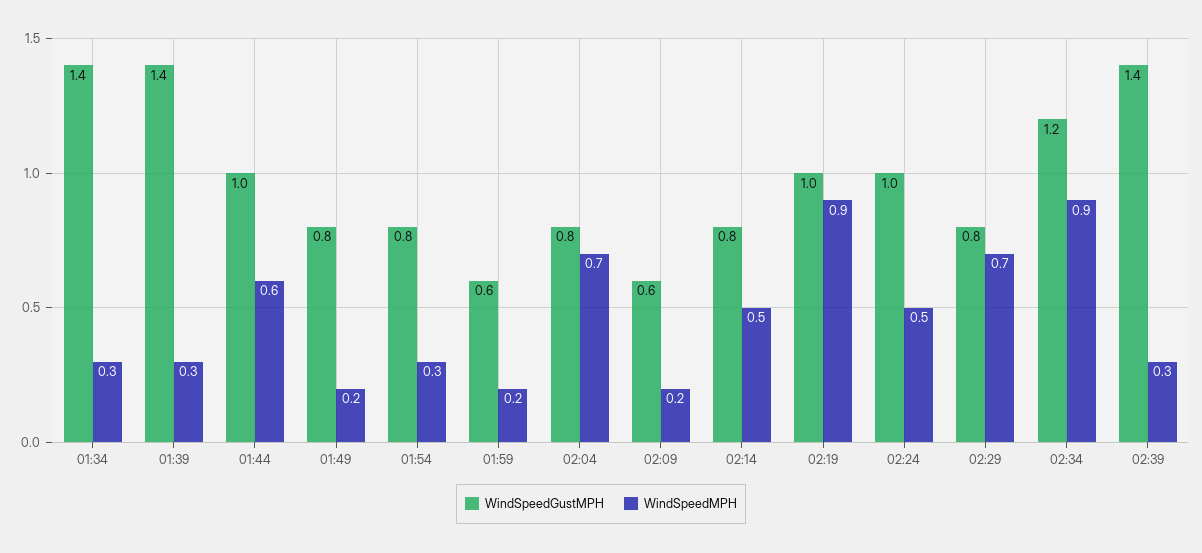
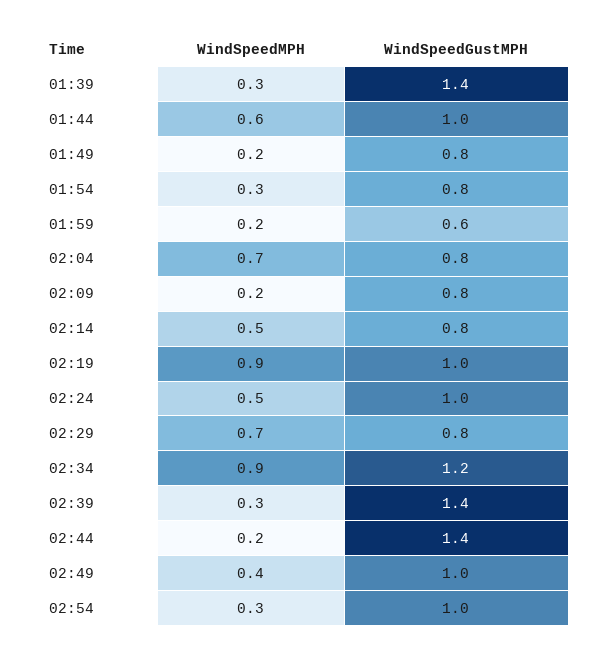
WindSpeedGustMPH, 01:34: 1.4 -> none
WindSpeedMPH, 01:34: 0.3 -> none
WindSpeedGustMPH, 02:09: 0.6 -> 0.8
WindSpeedMPH, 02:44: none -> 0.2
WindSpeedGustMPH, 02:44: none -> 1.4
WindSpeedMPH, 02:49: none -> 0.4
WindSpeedGustMPH, 02:49: none -> 1
WindSpeedMPH, 02:54: none -> 0.3
WindSpeedGustMPH, 02:54: none -> 1

